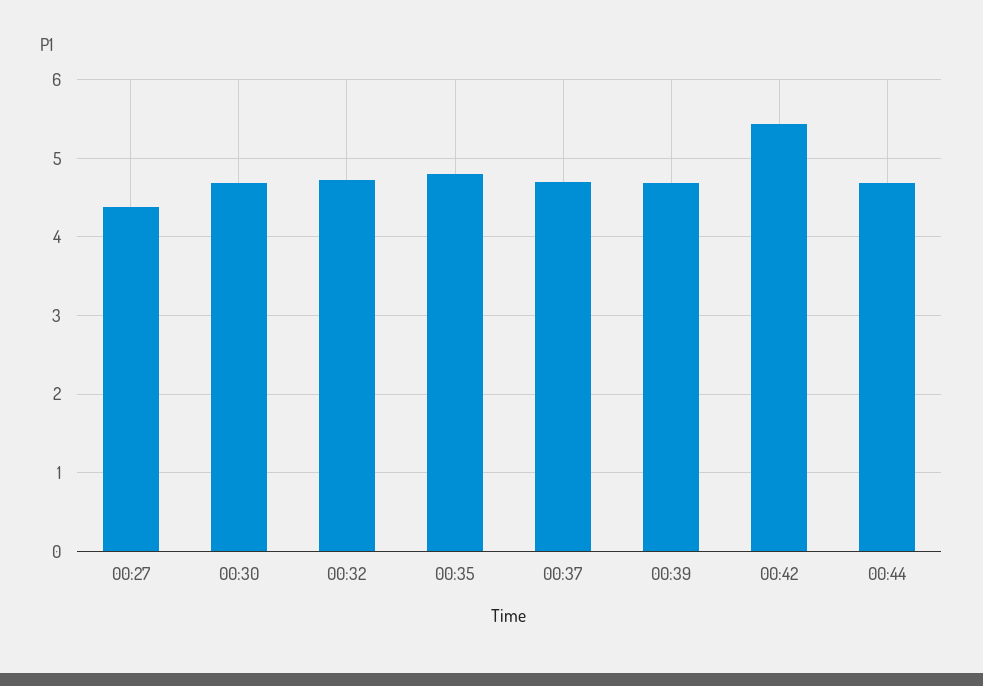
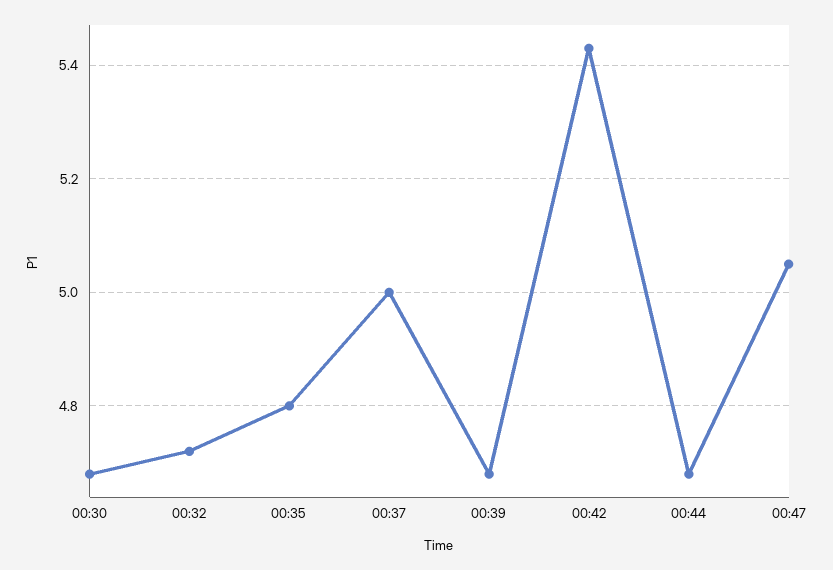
00:27: 4.4 -> none
00:37: 4.7 -> 5
00:47: none -> 5.05

